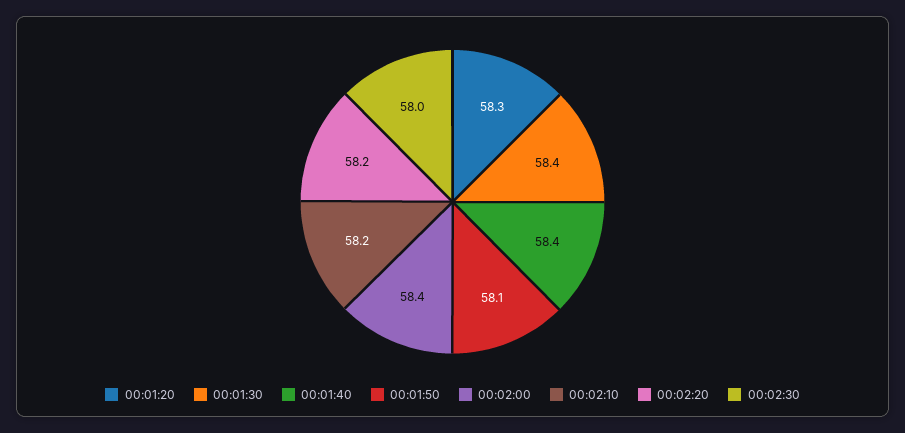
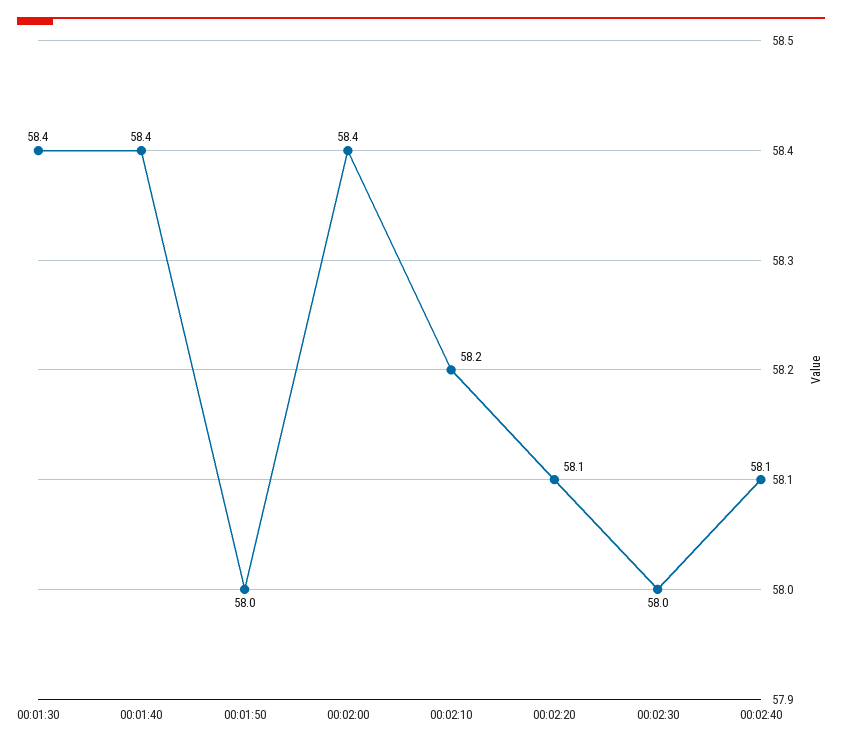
00:01:20: 58.3 -> none
00:01:50: 58.1 -> 58
00:02:20: 58.2 -> 58.1
00:02:40: none -> 58.1

